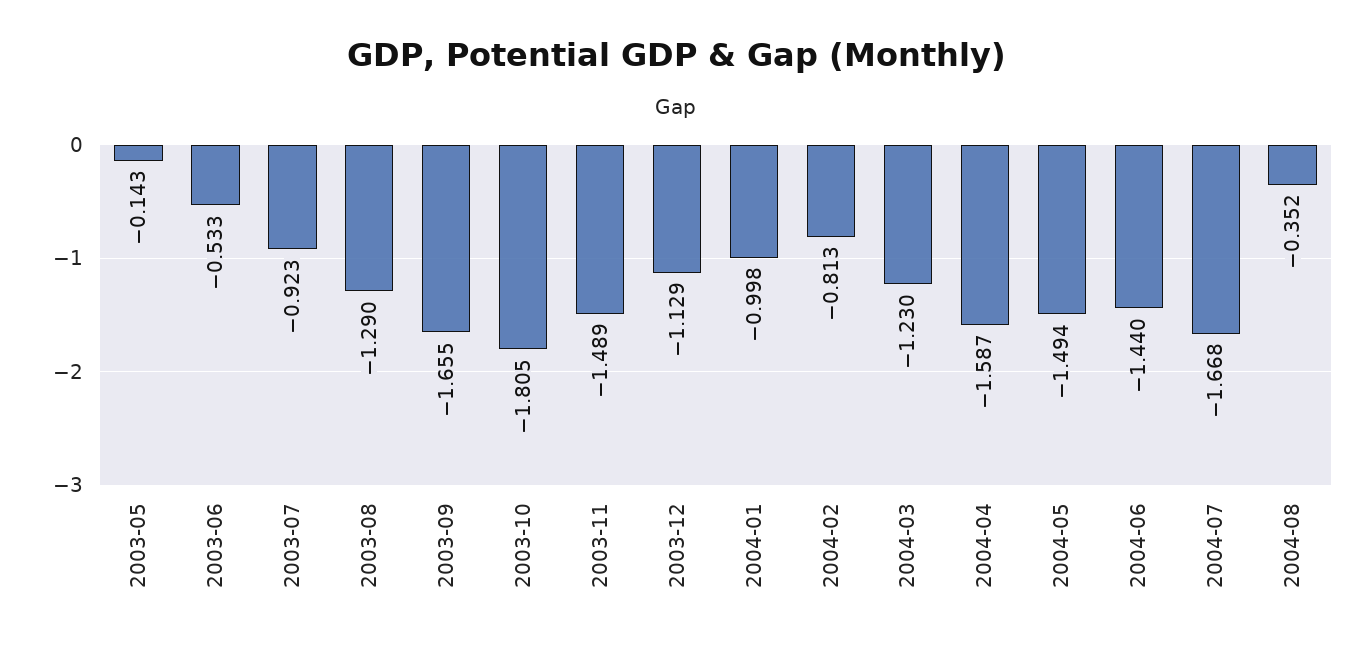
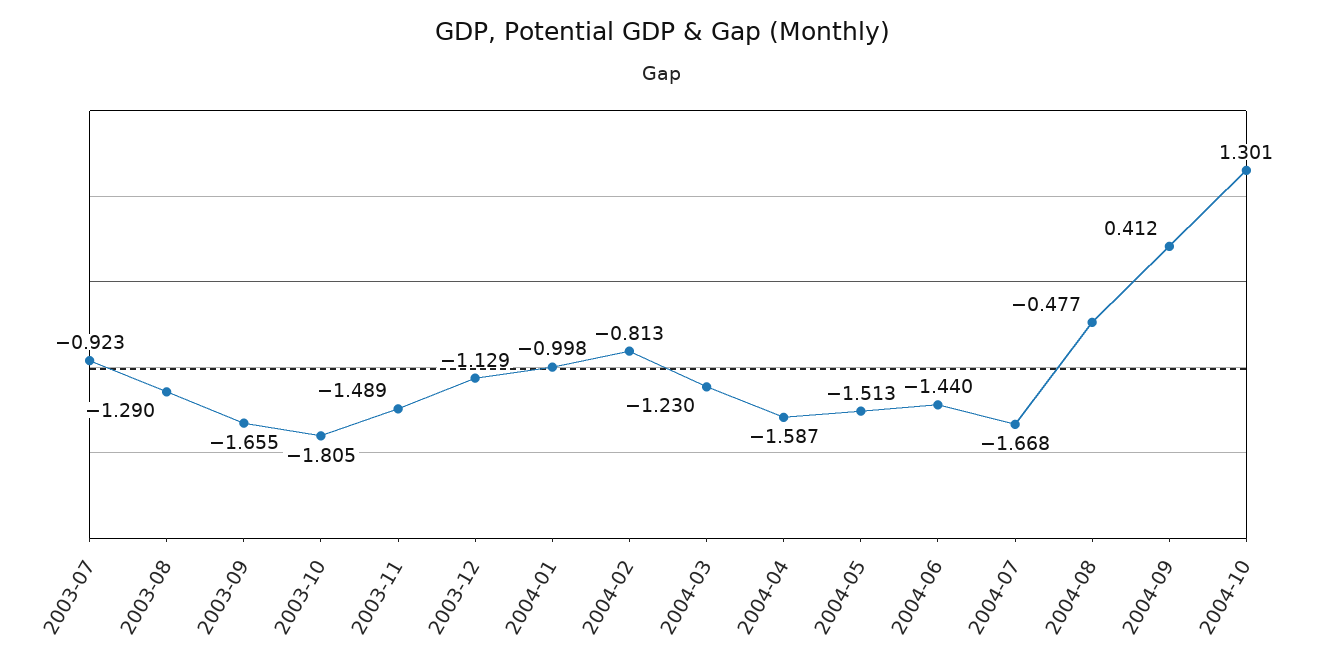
2003-05: -0.143 -> none
2003-06: -0.533 -> none
2004-05: -1.494 -> -1.513
2004-08: -0.352 -> -0.477
2004-09: none -> 0.412
2004-10: none -> 1.301

